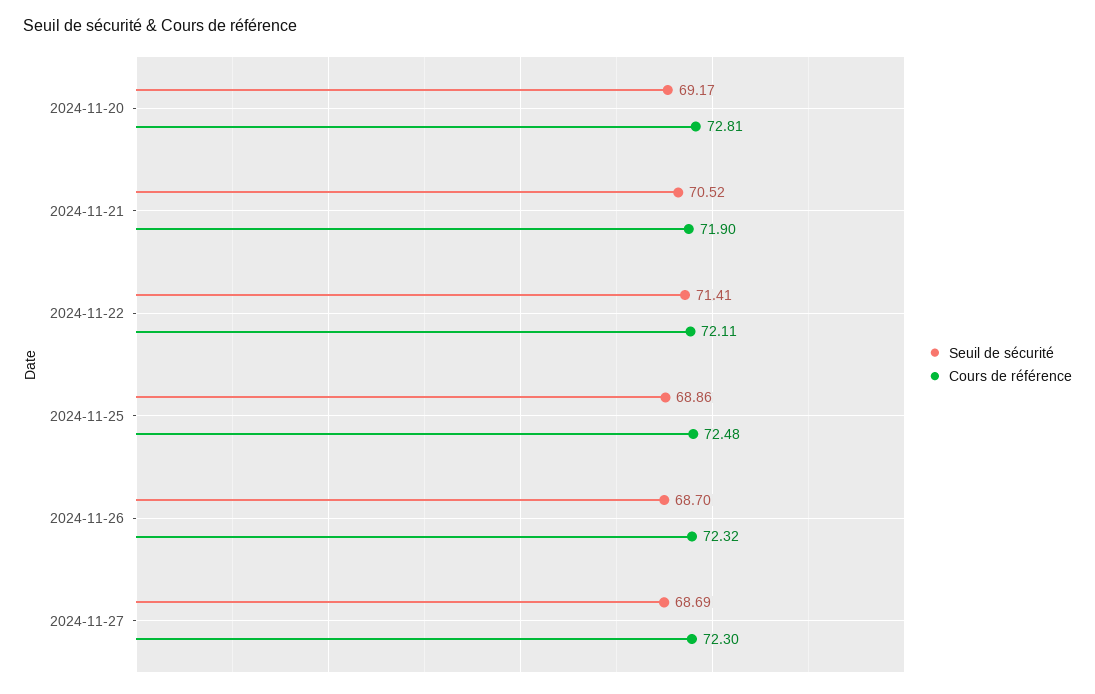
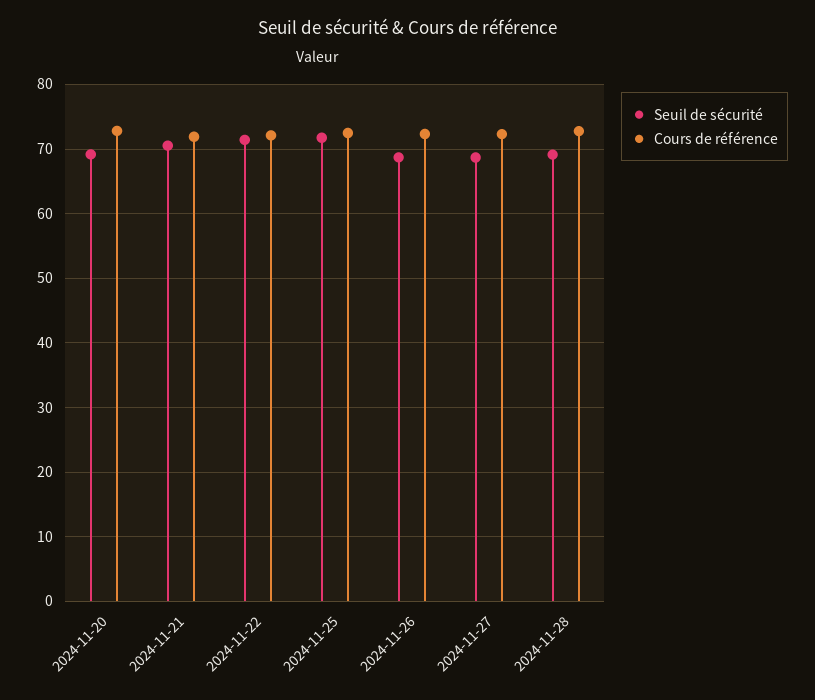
Seuil de sécurité, 2024-11-25: 68.86 -> 72
Seuil de sécurité, 2024-11-28: none -> 69
Cours de référence, 2024-11-28: none -> 73

